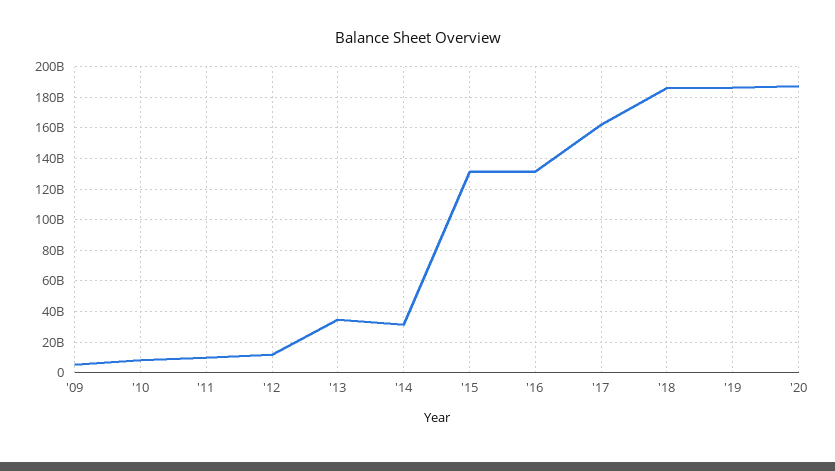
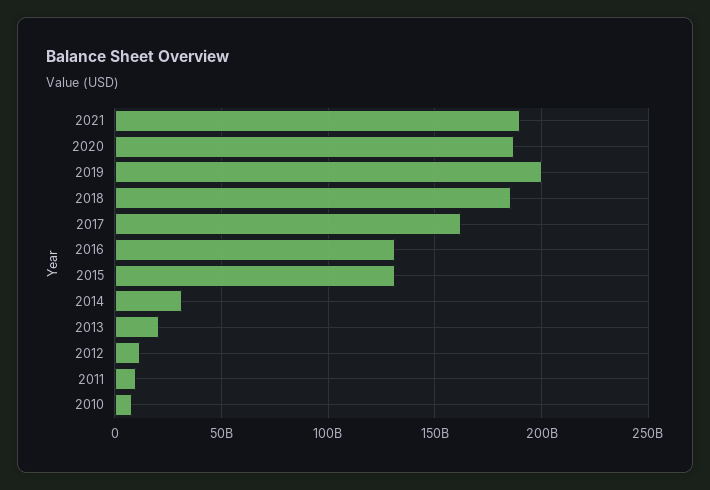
'09: 5000000000 -> none
'13: 35000000000 -> 20000000000
'19: 185000000000 -> 200000000000
2021: none -> 190000000000

